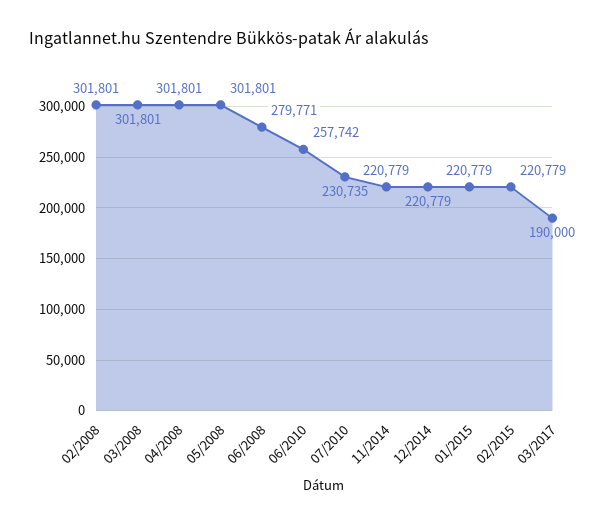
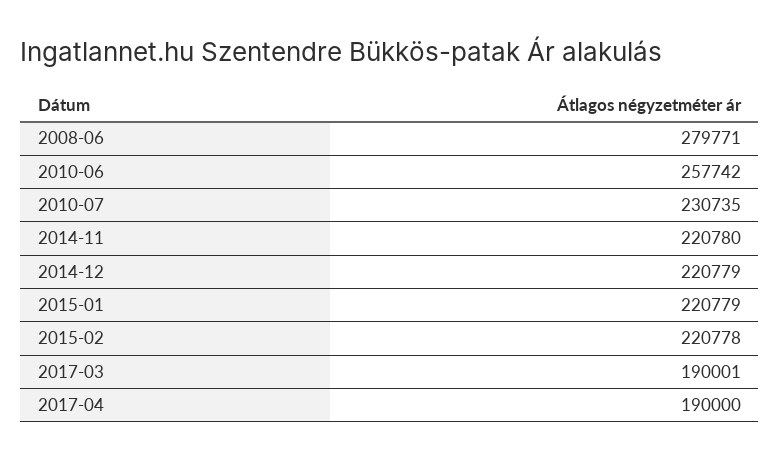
02/2008: 301801 -> none
03/2008: 301801 -> none
04/2008: 301801 -> none
05/2008: 301801 -> none
11/2014: 220779 -> 220780
02/2015: 220779 -> 220778
03/2017: 190000 -> 190001
2017-04: none -> 190000

